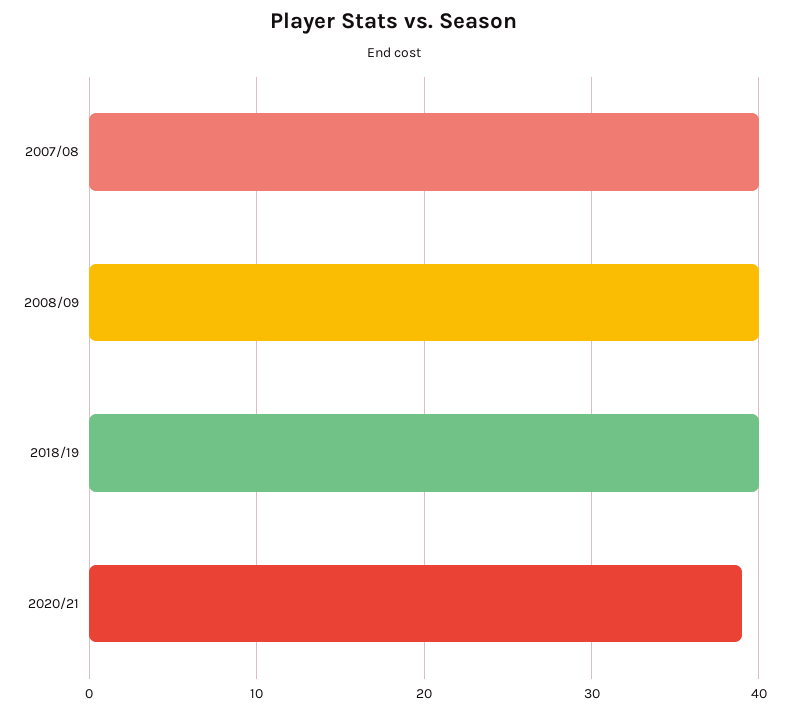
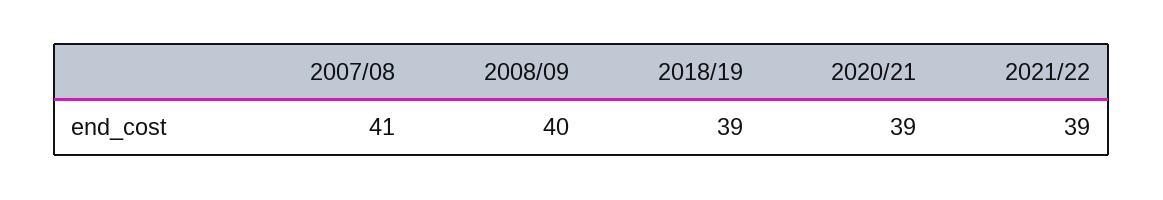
2007/08: 40 -> 41
2018/19: 40 -> 39
2021/22: none -> 39

